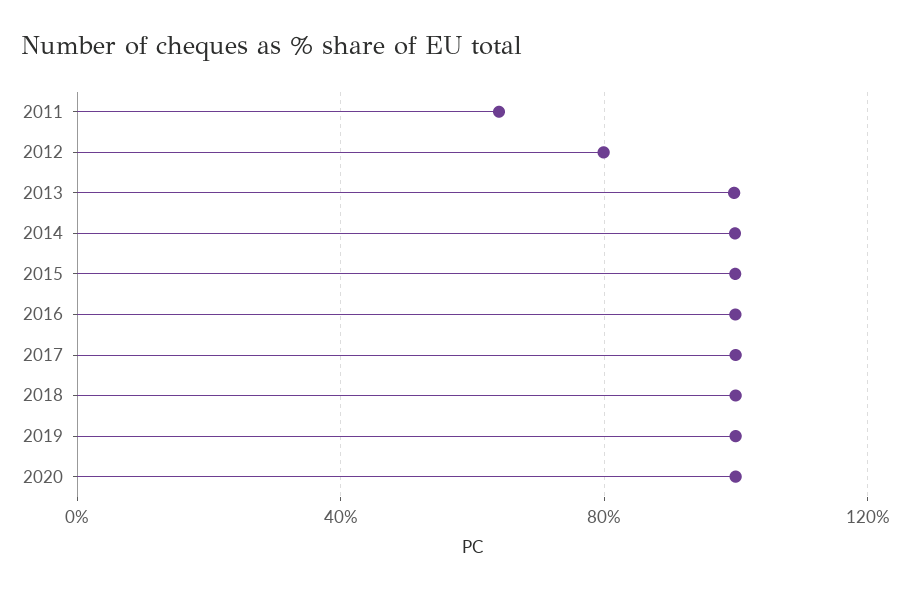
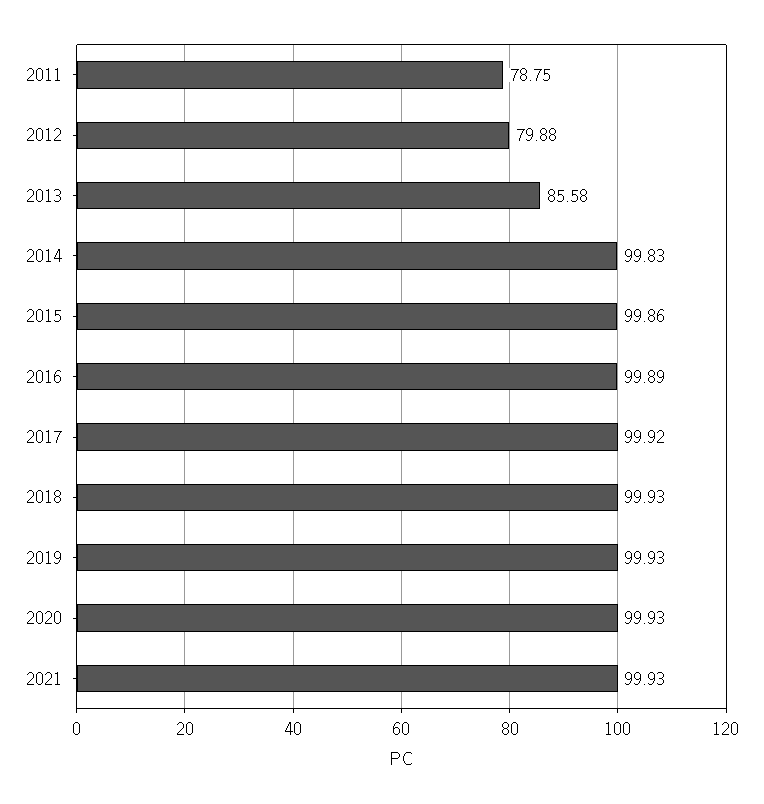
2011: 65 -> 78.75
2013: 100 -> 85.58
2021: none -> 99.93

